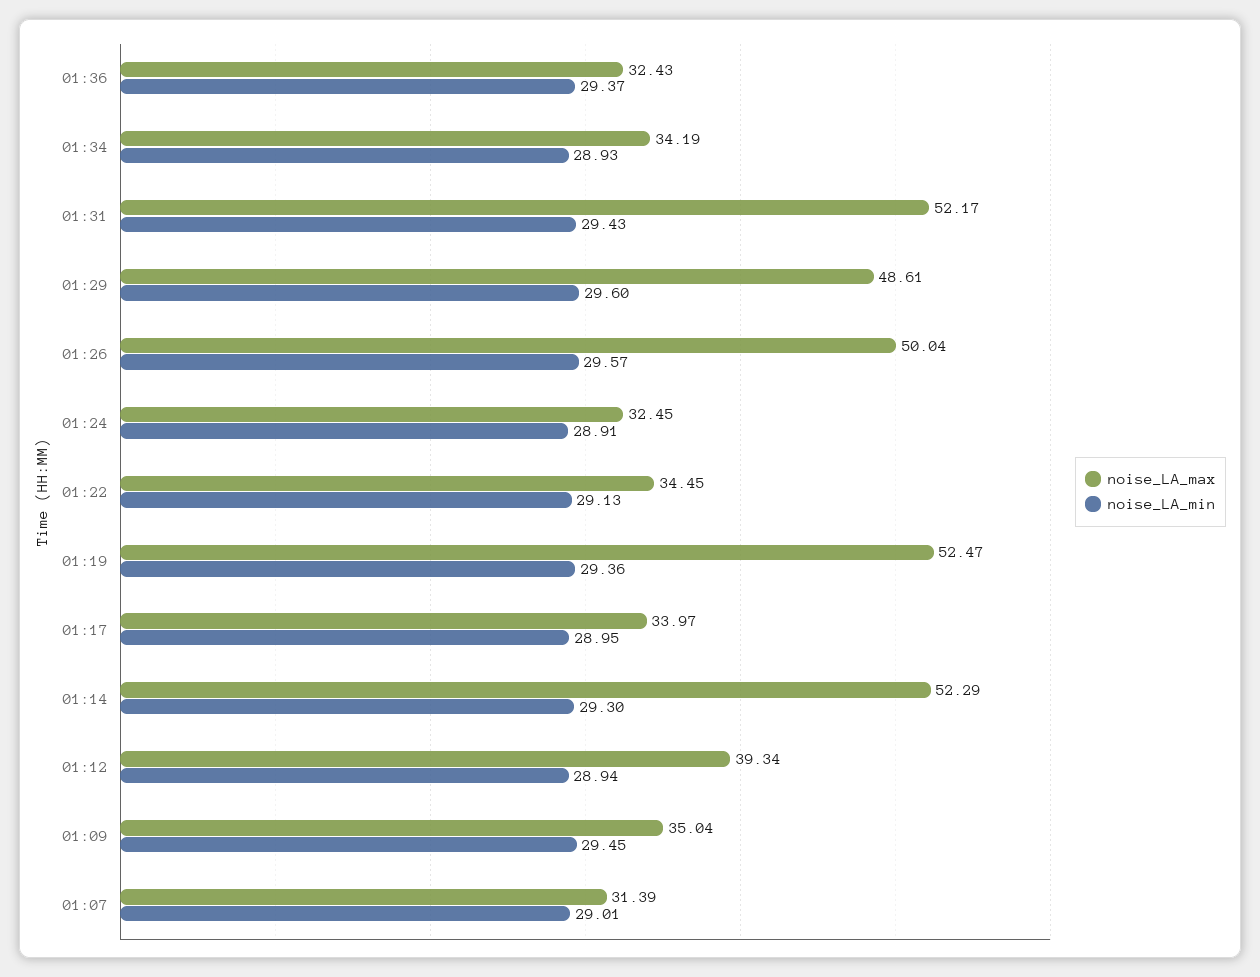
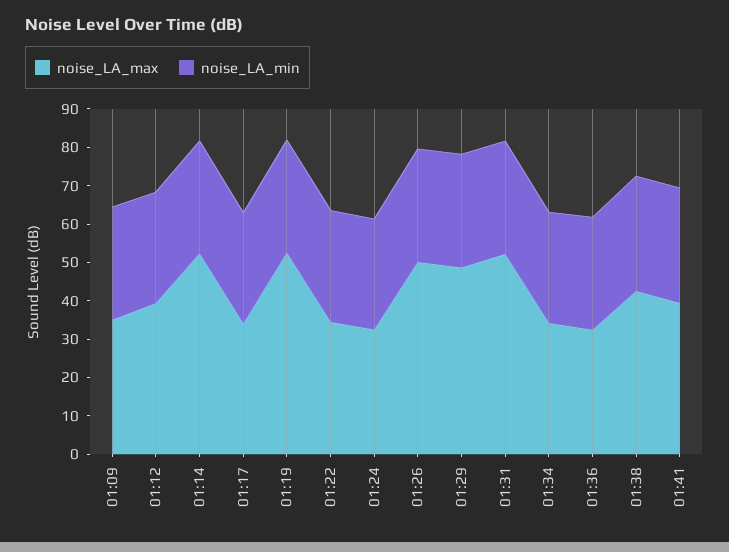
noise_LA_max, 01:07: 31.39 -> none
noise_LA_min, 01:07: 29.01 -> none
noise_LA_max, 01:38: none -> 42.5
noise_LA_min, 01:38: none -> 30
noise_LA_max, 01:41: none -> 40
noise_LA_min, 01:41: none -> 30

